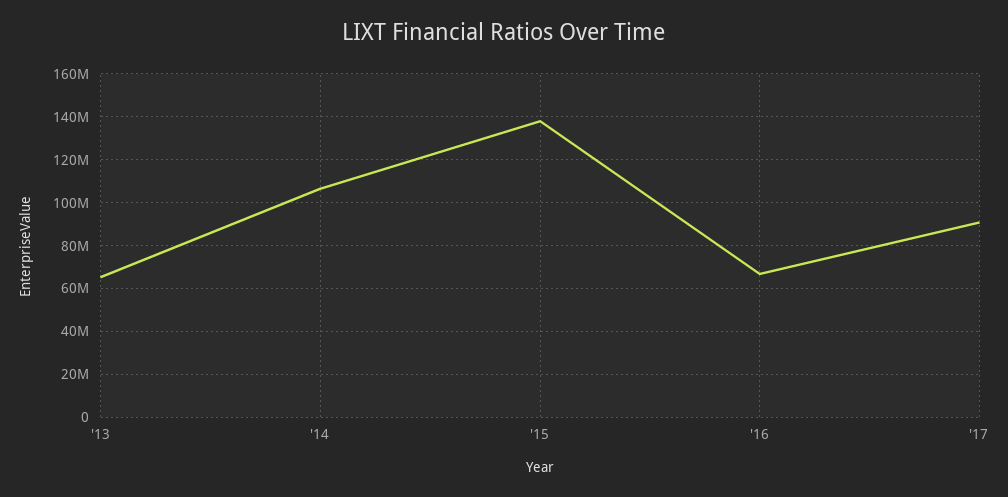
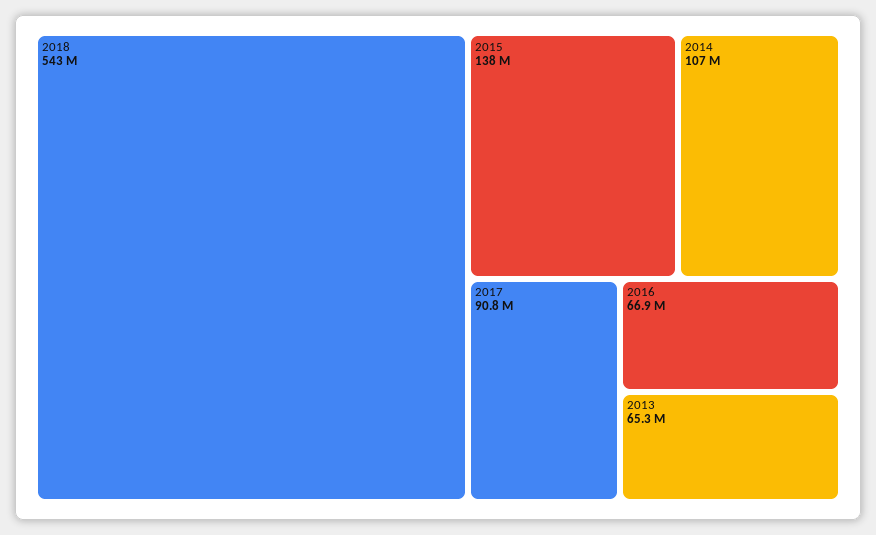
2018: none -> 543000000

